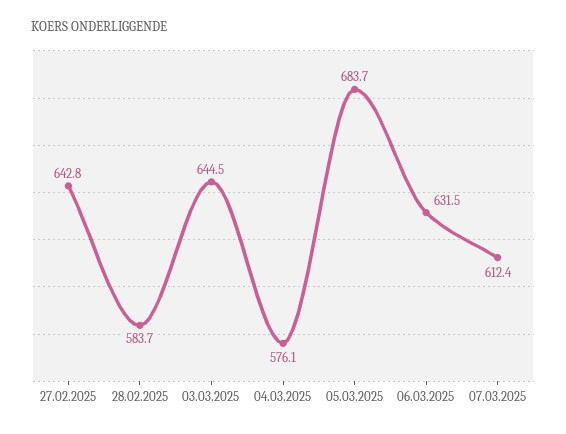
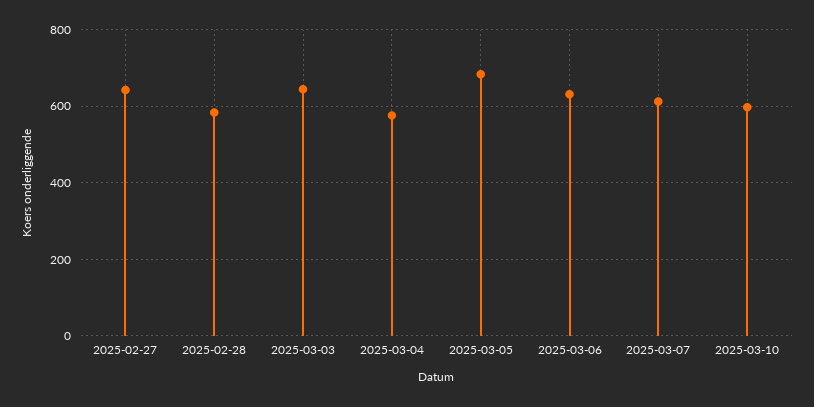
2025-03-10: none -> 600

